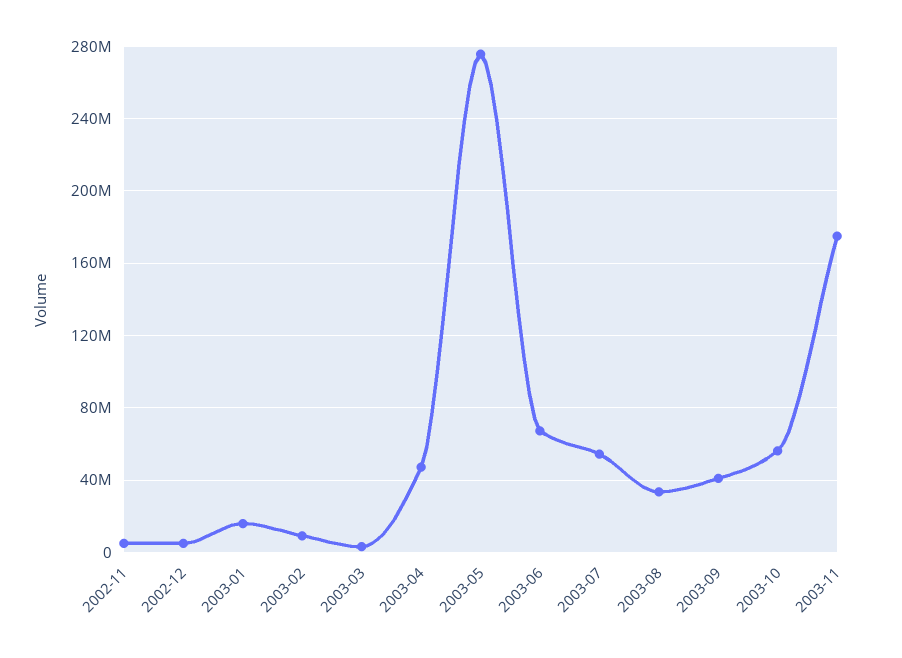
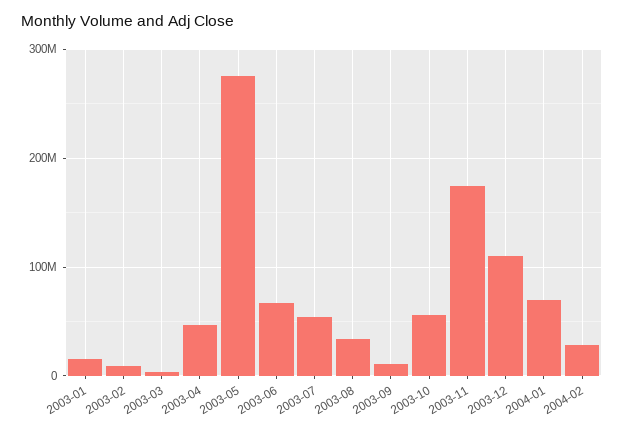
2002-11: 5000000 -> none
2002-12: 5000000 -> none
2003-09: 40000000 -> 10000000
2003-12: none -> 110000000
2004-01: none -> 70000000
2004-02: none -> 30000000

